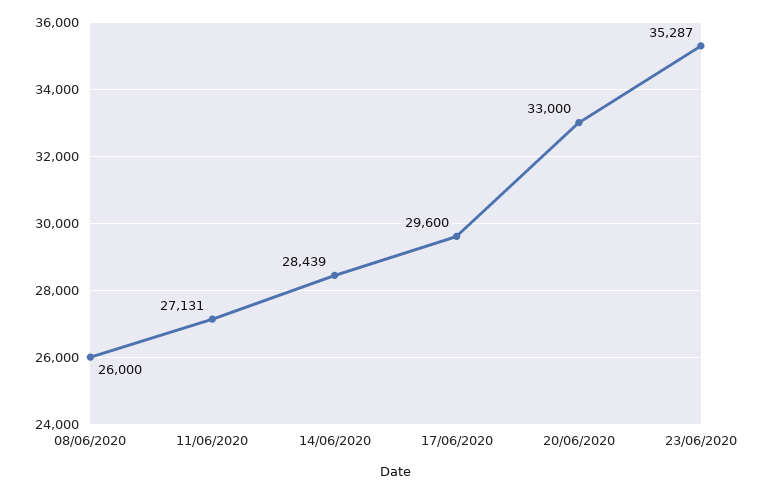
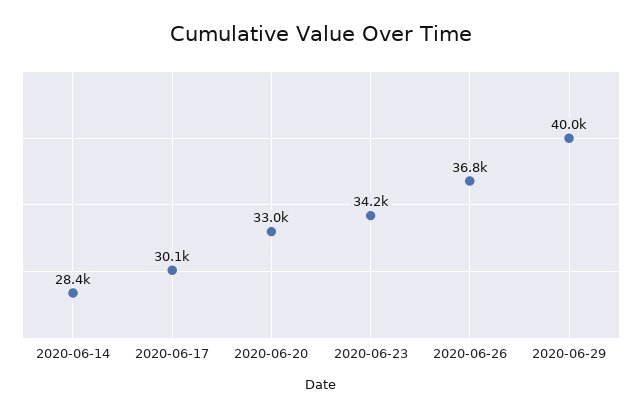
08/06/2020: 26000 -> none
11/06/2020: 27131 -> none
17/06/2020: 29600 -> 30100
23/06/2020: 35287 -> 34200
2020-06-26: none -> 36800
2020-06-29: none -> 40000

